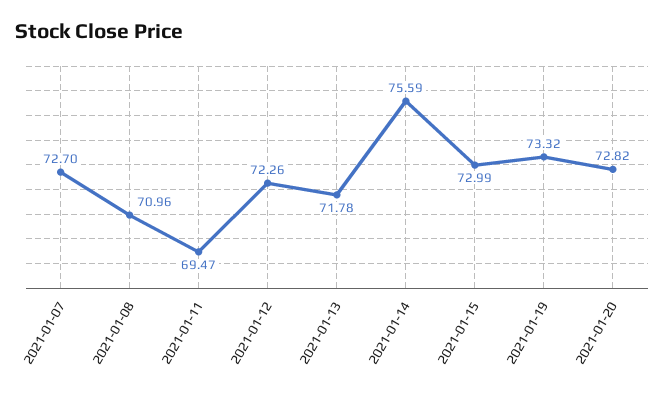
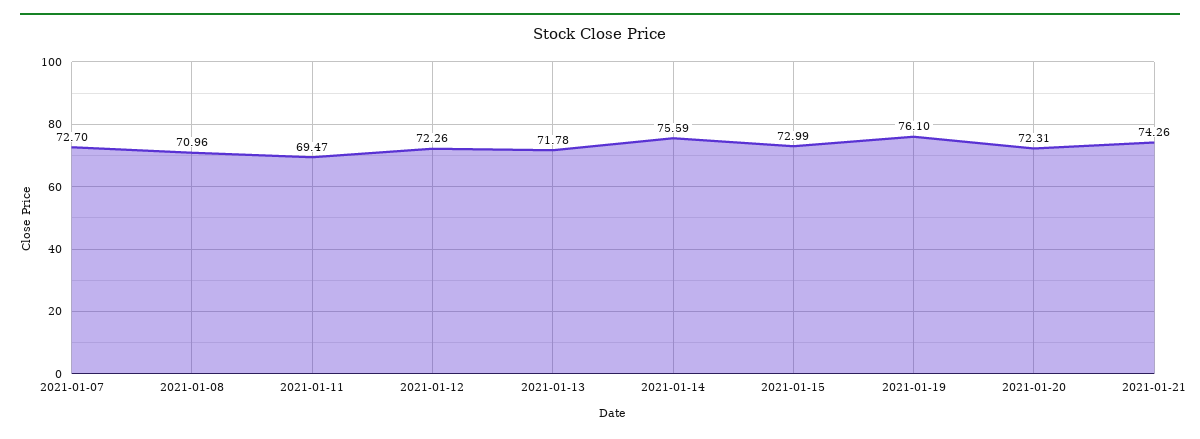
2021-01-19: 73.32 -> 76.1
2021-01-20: 72.82 -> 72.31
2021-01-21: none -> 74.26

